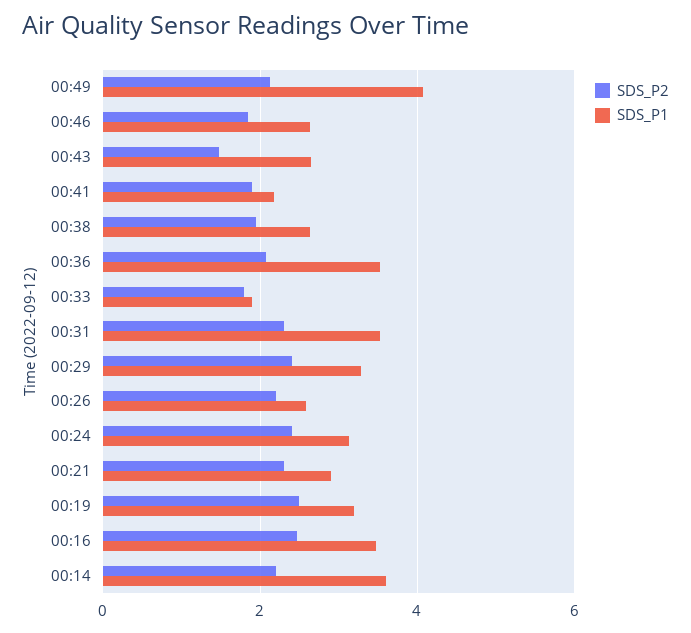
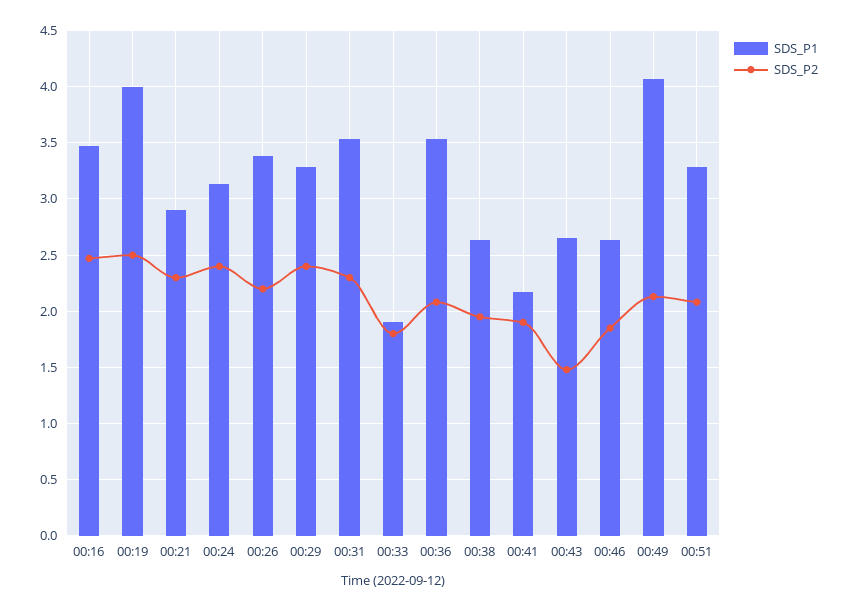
SDS_P1, 00:26: 2.6 -> 3.4
SDS_P1, 00:19: 3.2 -> 4
SDS_P2, 00:14: 2.2 -> none
SDS_P1, 00:14: 3.6 -> none
SDS_P1, 00:51: none -> 3.3
SDS_P2, 00:51: none -> 2.1

